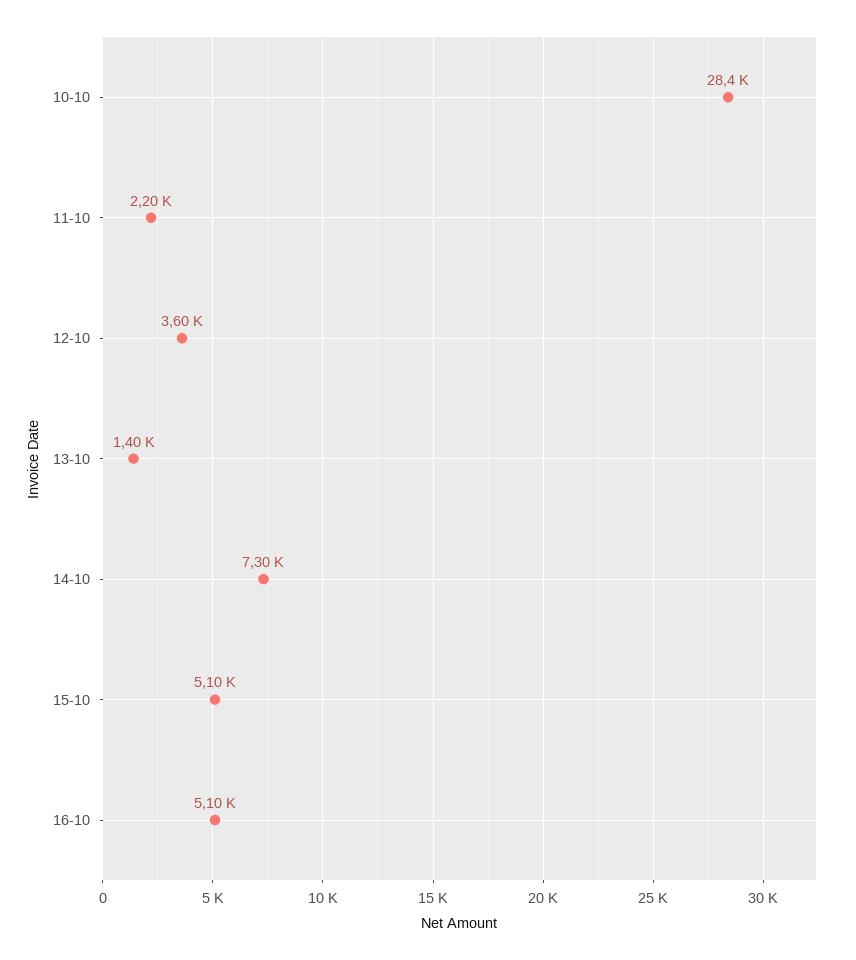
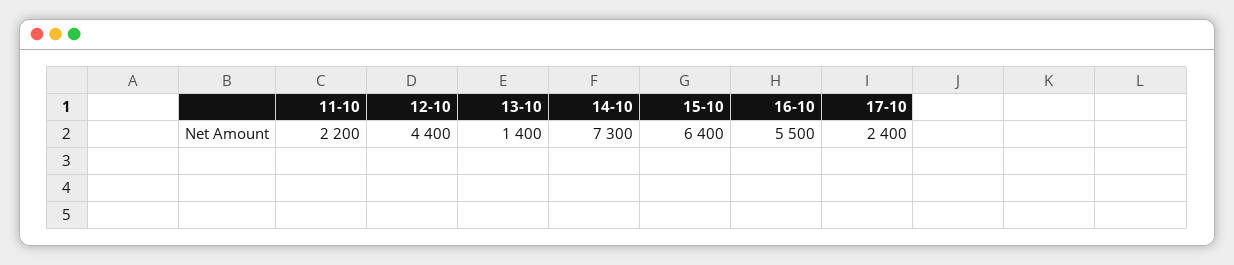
10-10: 28400 -> none
12-10: 3600 -> 4400
15-10: 5100 -> 6400
16-10: 5100 -> 5500
17-10: none -> 2400

